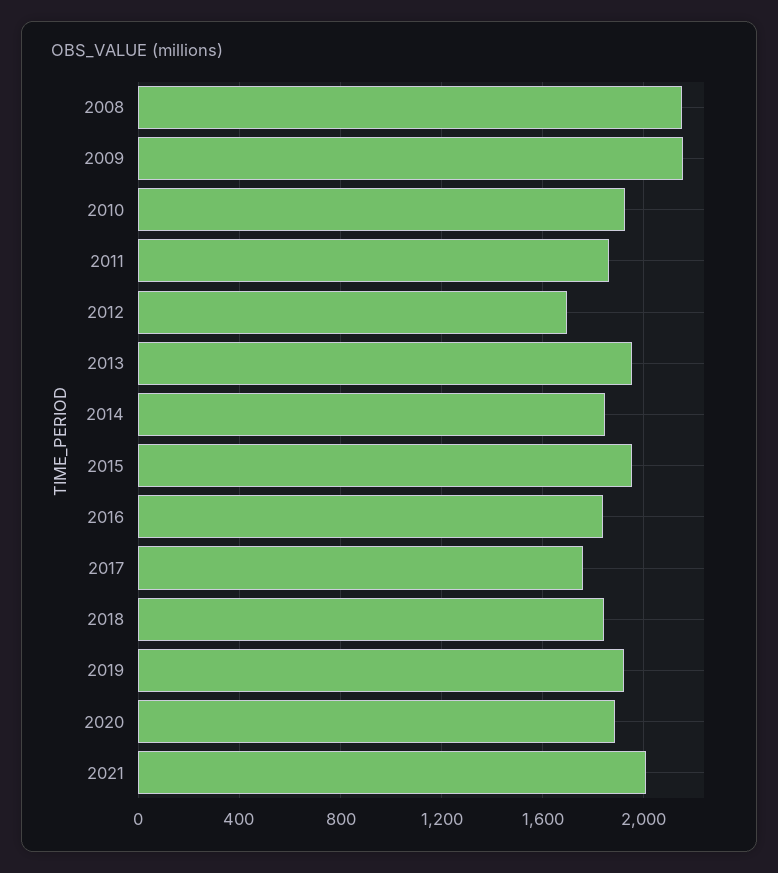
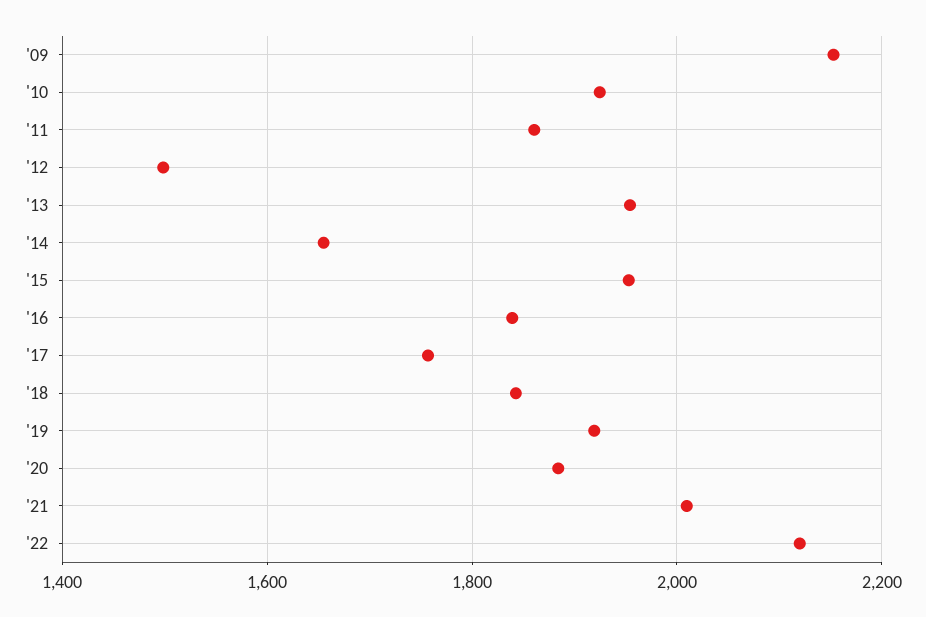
2008: 2150 -> none
2012: 1700 -> 1500
2014: 1850 -> 1660
'22: none -> 2120

